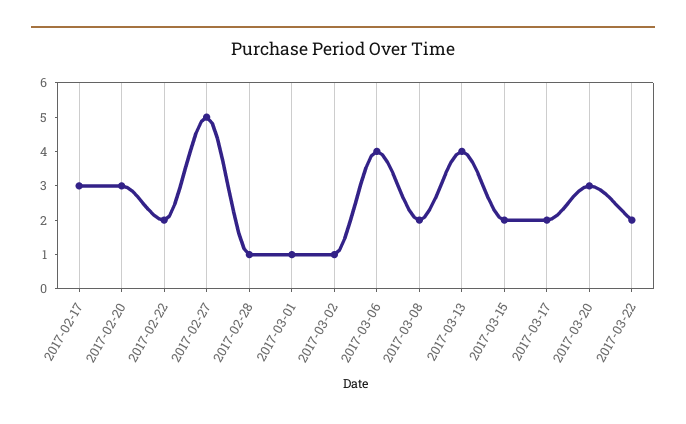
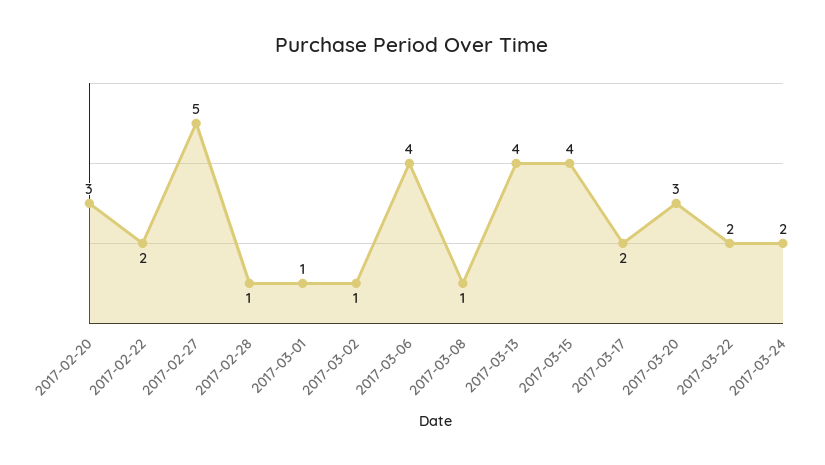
2017-02-17: 3 -> none
2017-03-08: 2 -> 1
2017-03-15: 2 -> 4
2017-03-24: none -> 2

